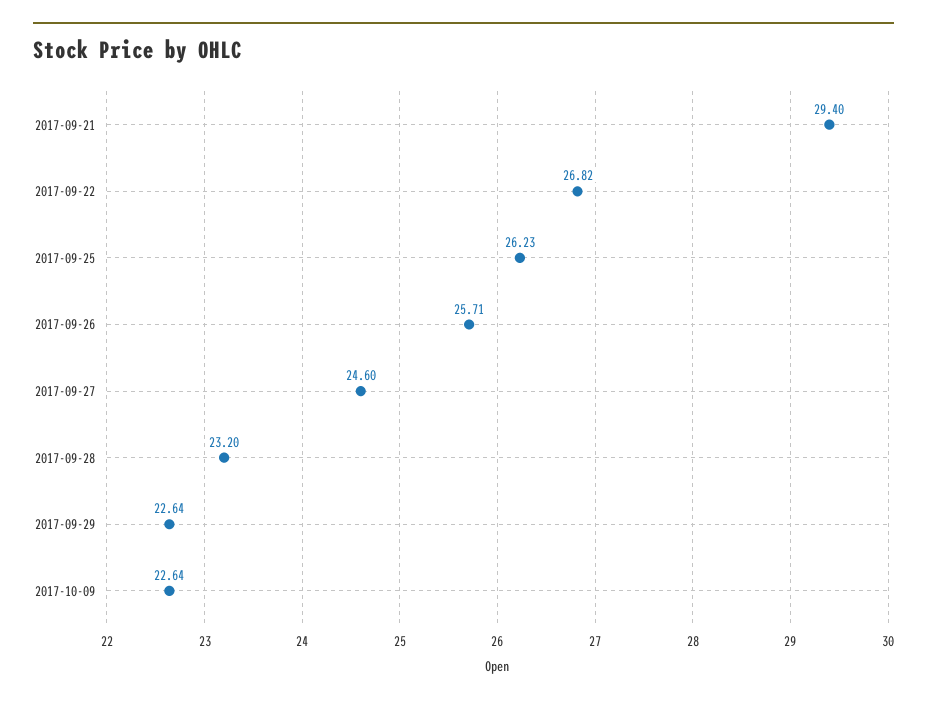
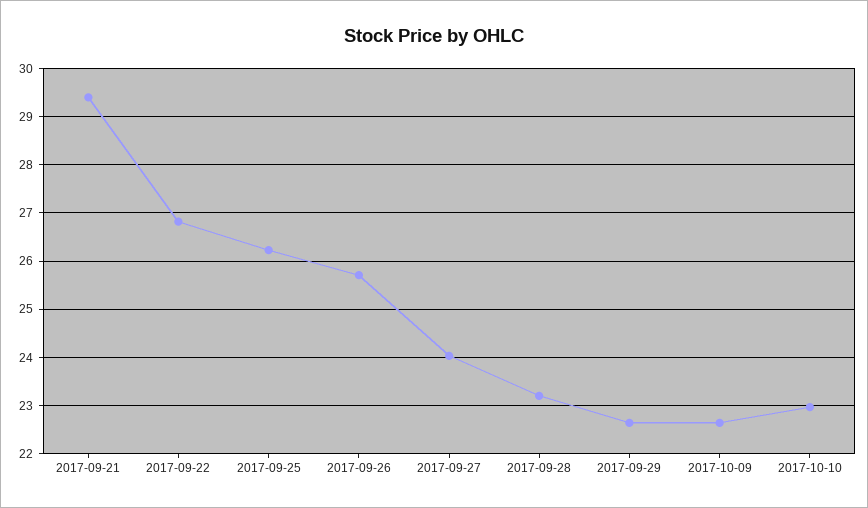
2017-09-27: 24.6 -> 24
2017-10-10: none -> 23

